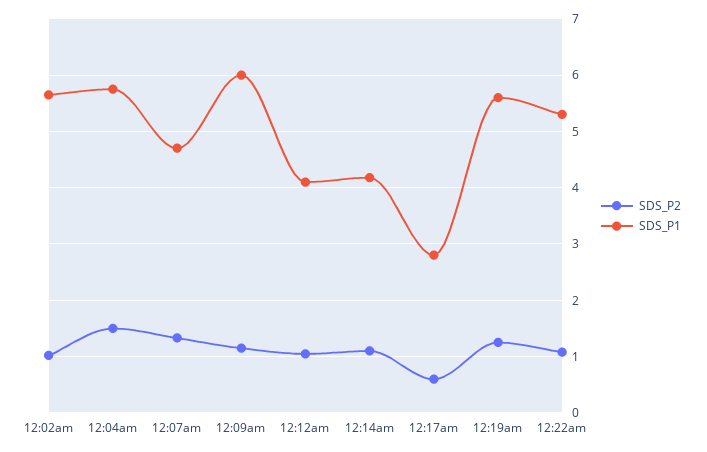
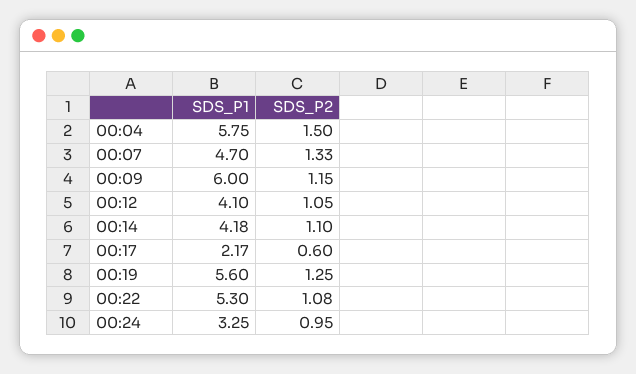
SDS_P2, 12:02am: 1 -> none
SDS_P1, 12:02am: 5.6 -> none
SDS_P1, 12:17am: 2.8 -> 2.17
SDS_P1, 00:24: none -> 3.25
SDS_P2, 00:24: none -> 0.95

